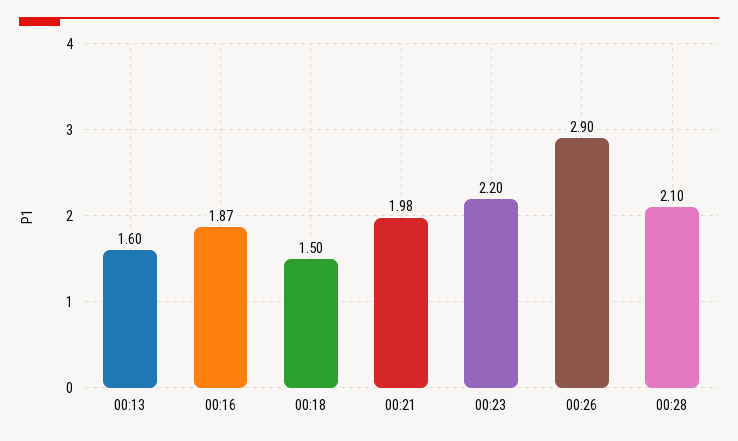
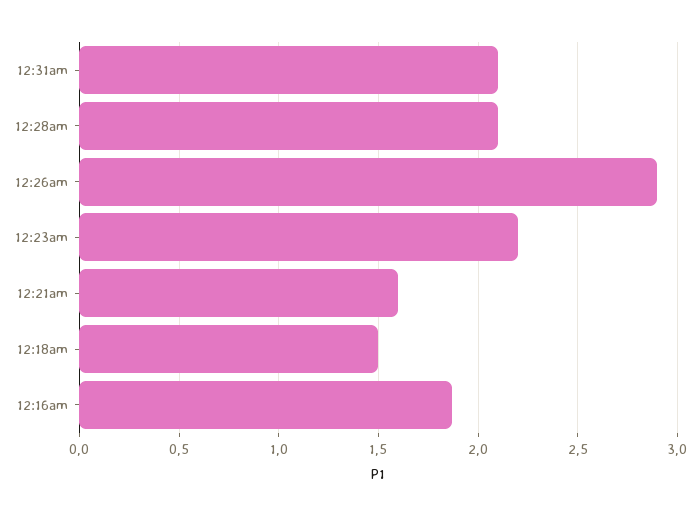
00:13: 1.6 -> none
00:21: 1.98 -> 1.6
12:31am: none -> 2.1

